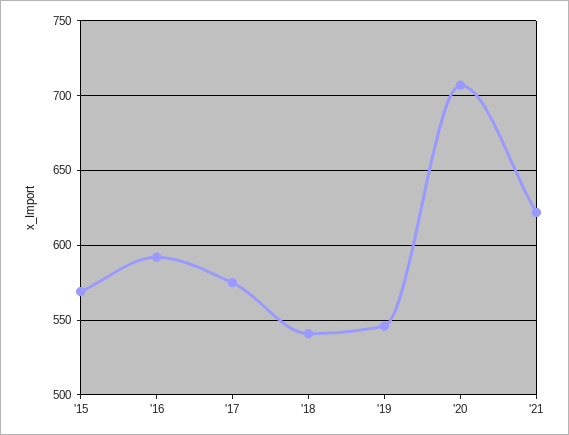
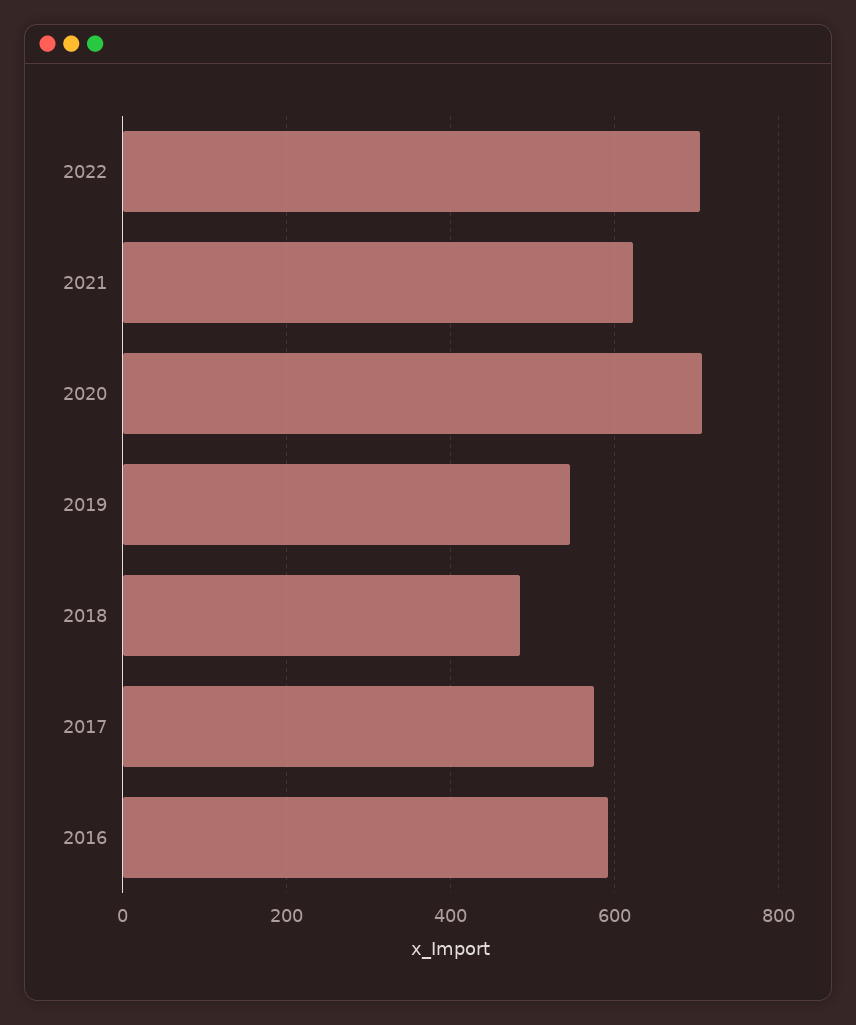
'15: 570 -> none
'18: 540 -> 480
2022: none -> 700

